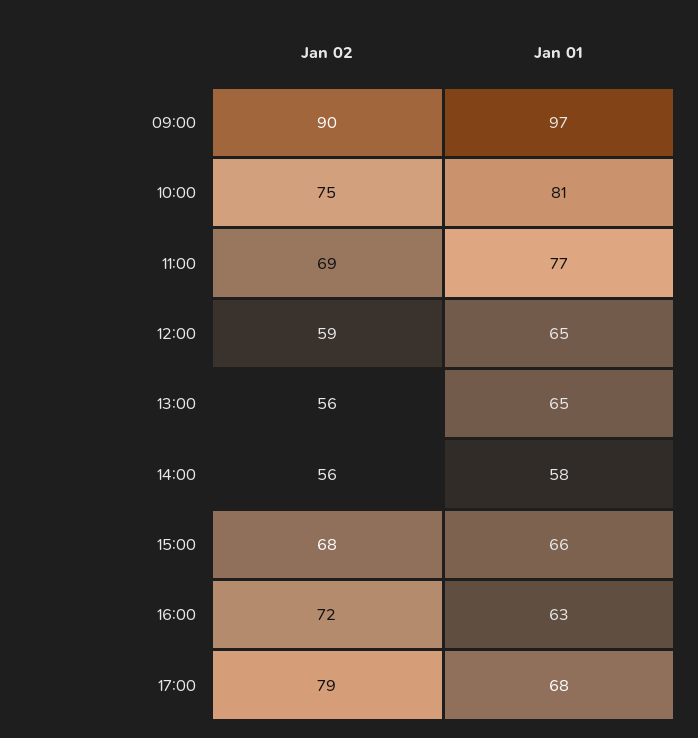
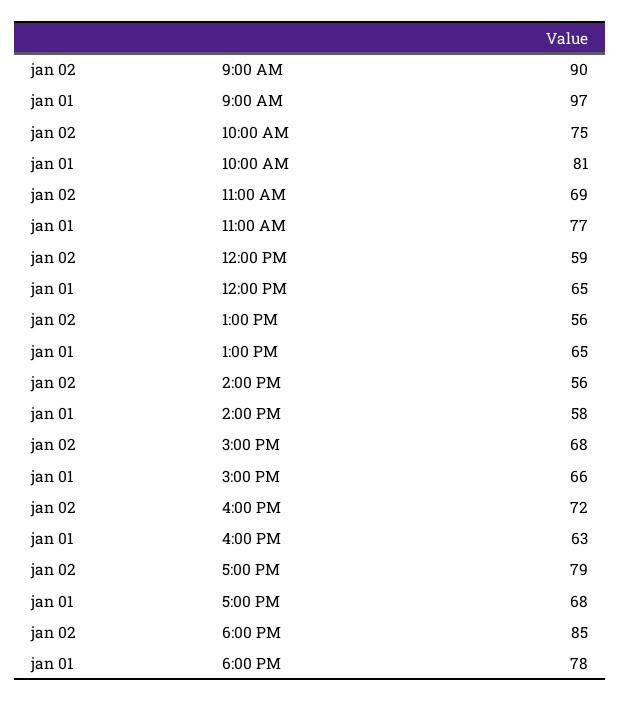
Jan 02, 6:00 PM: none -> 85
Jan 01, 6:00 PM: none -> 78

